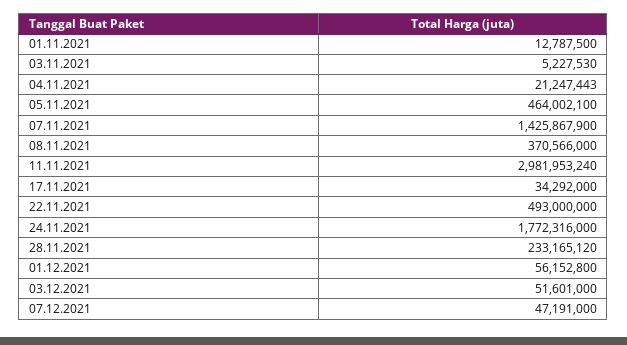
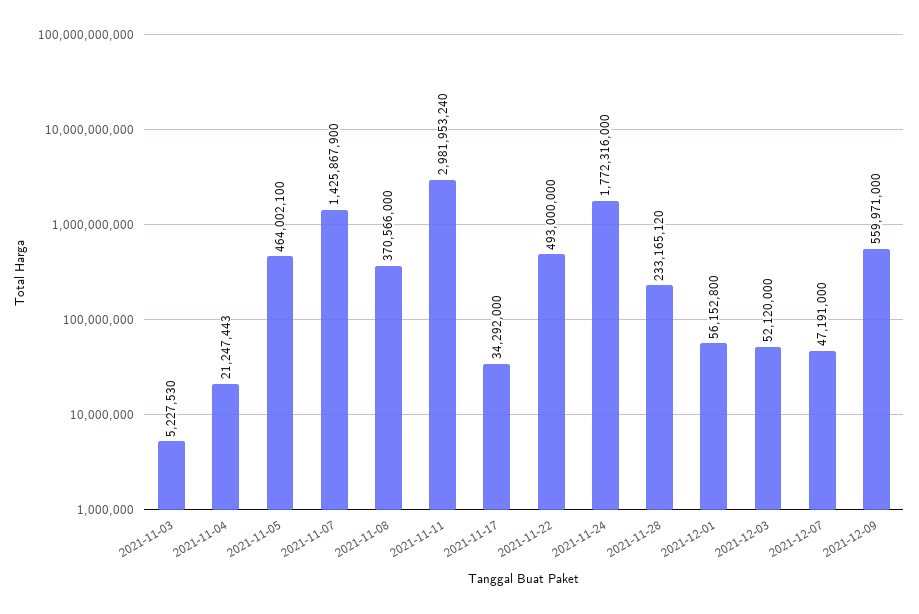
01.11.2021: 12787500 -> none
03.12.2021: 51601000 -> 52120000
2021-12-09: none -> 559971000

